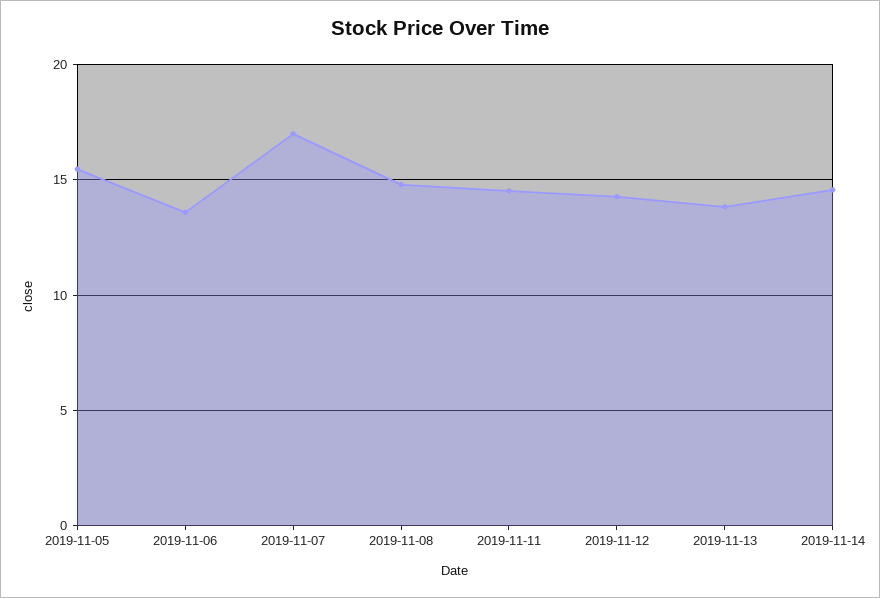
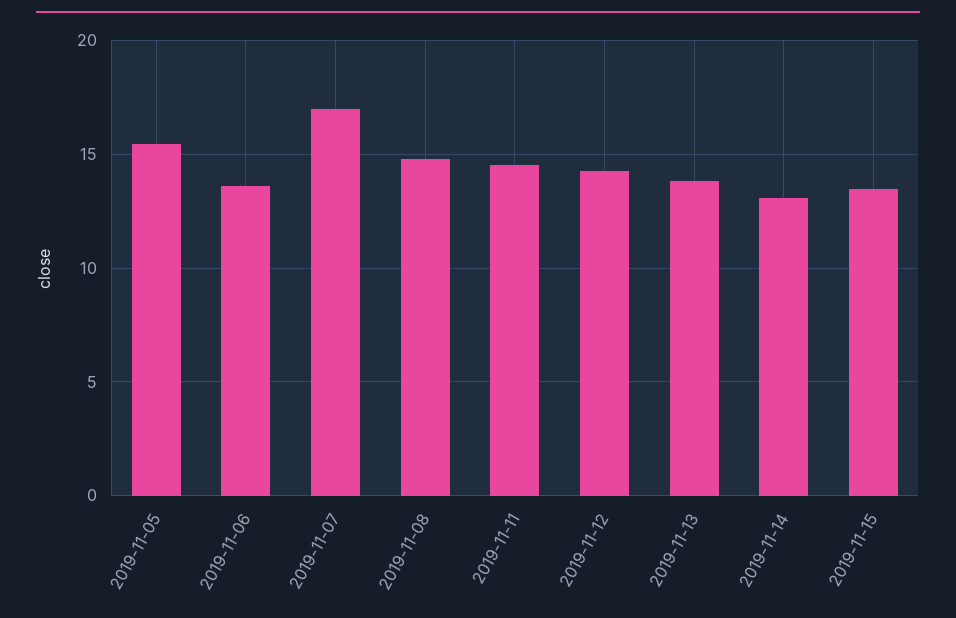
2019-11-14: 14.5 -> 13
2019-11-15: none -> 13.5

